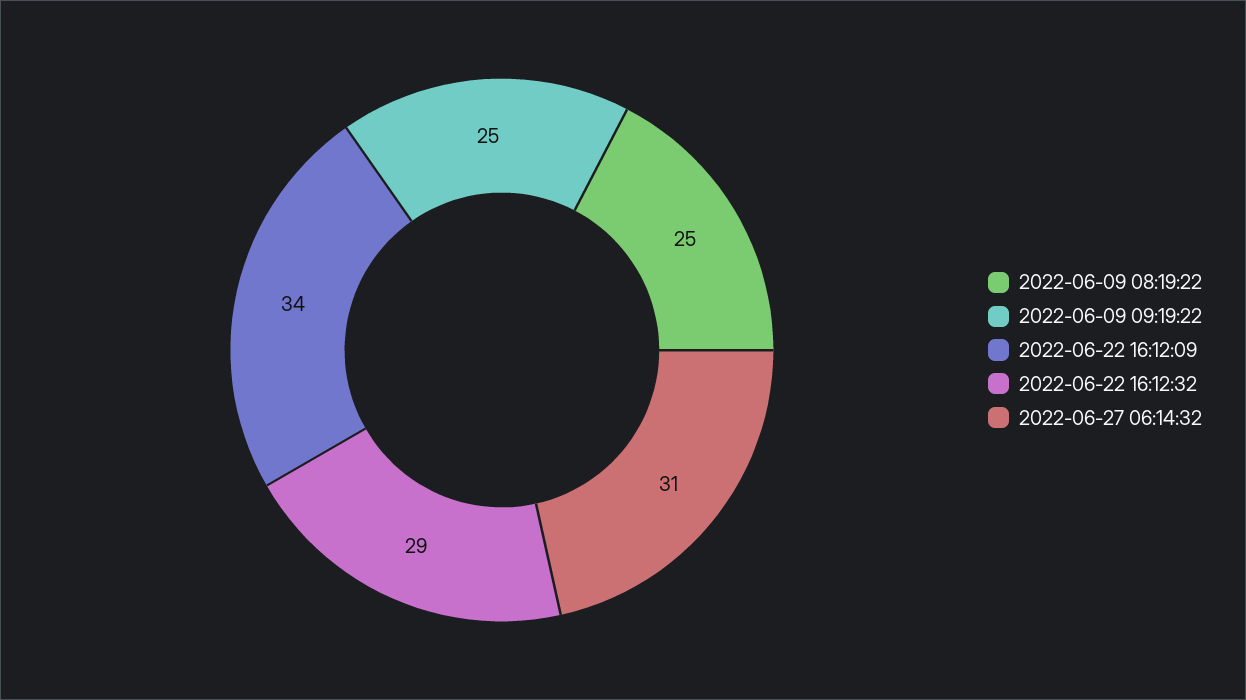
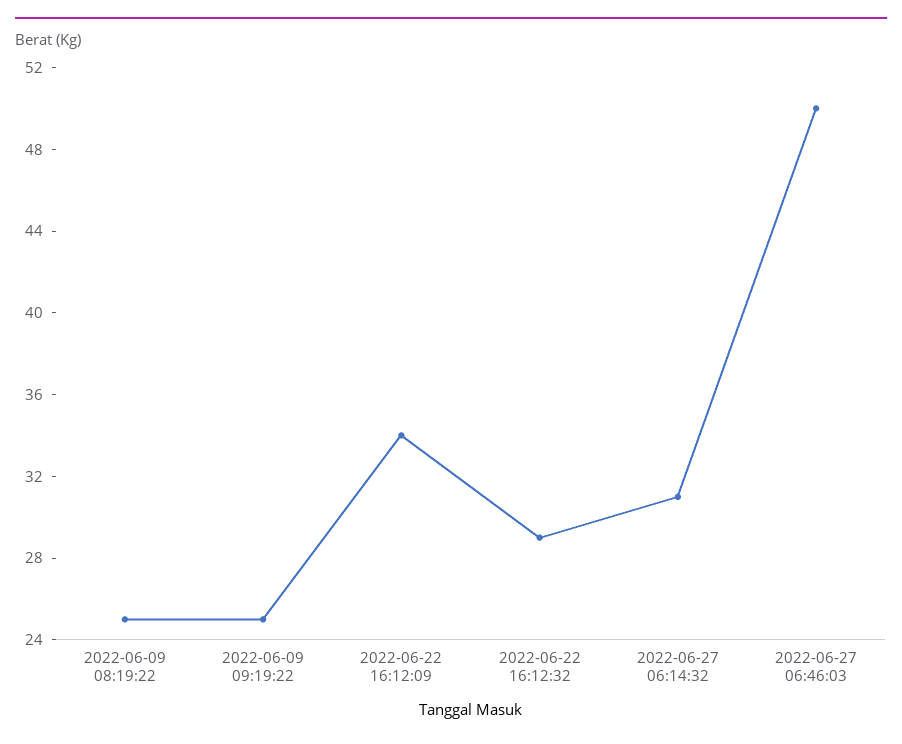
2022-06-27 06:46:03: none -> 50

